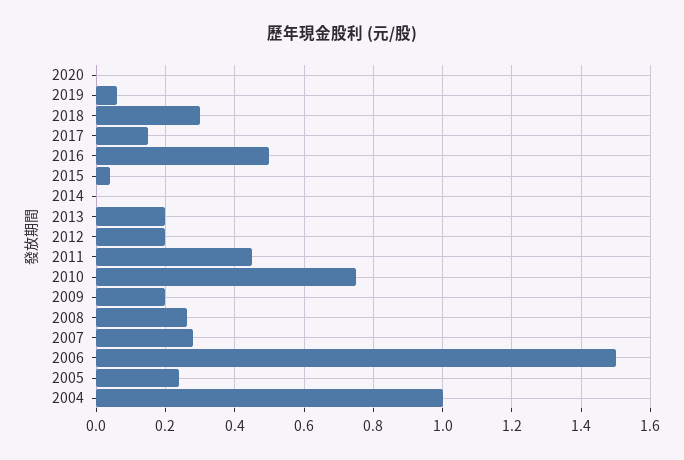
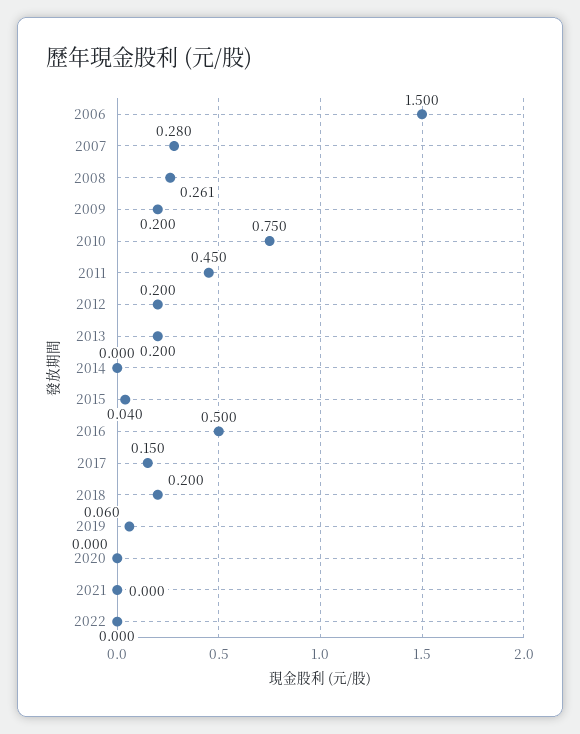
2018: 0.3 -> 0.2
2005: 0.24 -> none
2004: 1 -> none
2021: none -> 0
2022: none -> 0

